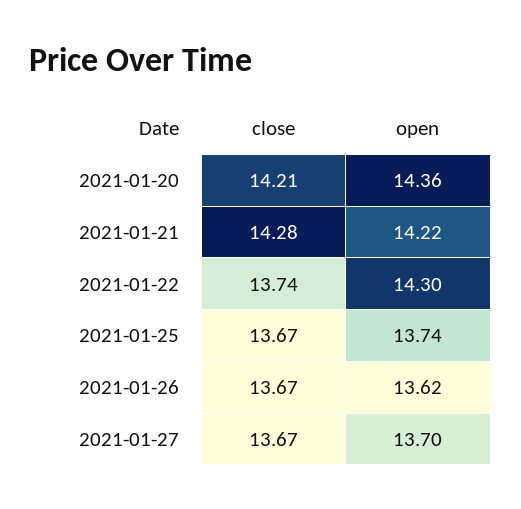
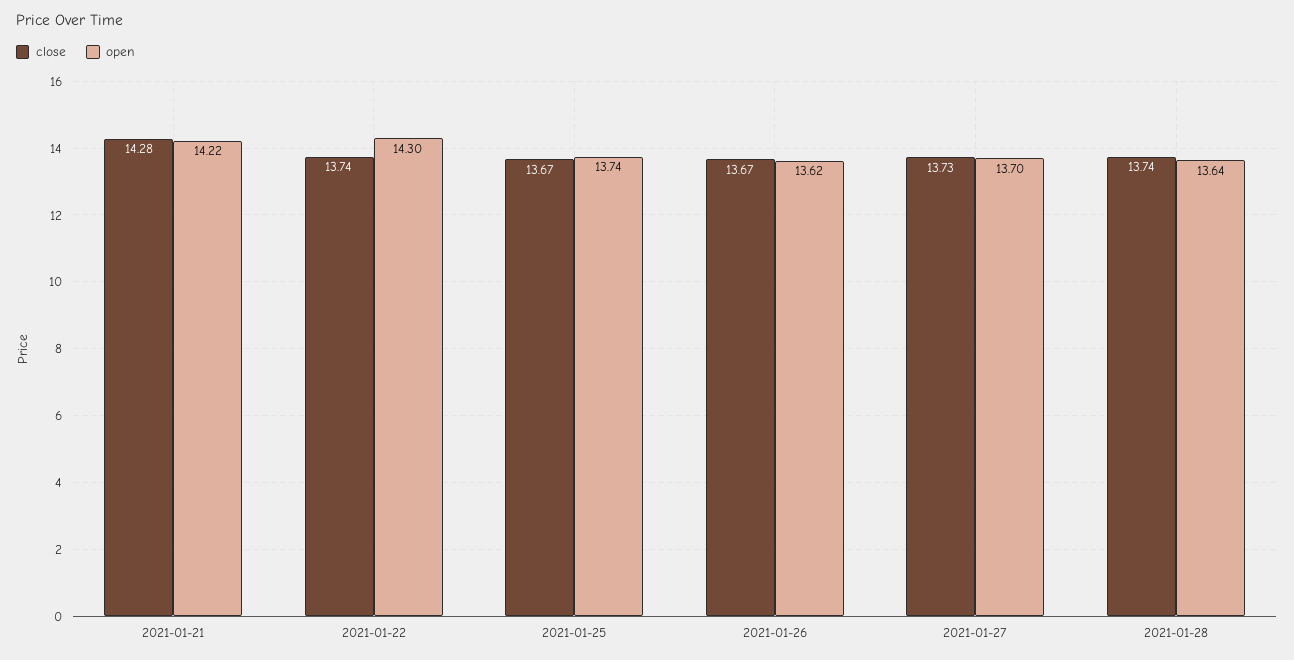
close, 2021-01-20: 14.21 -> none
open, 2021-01-20: 14.36 -> none
close, 2021-01-27: 13.67 -> 13.73
close, 2021-01-28: none -> 13.74
open, 2021-01-28: none -> 13.64

